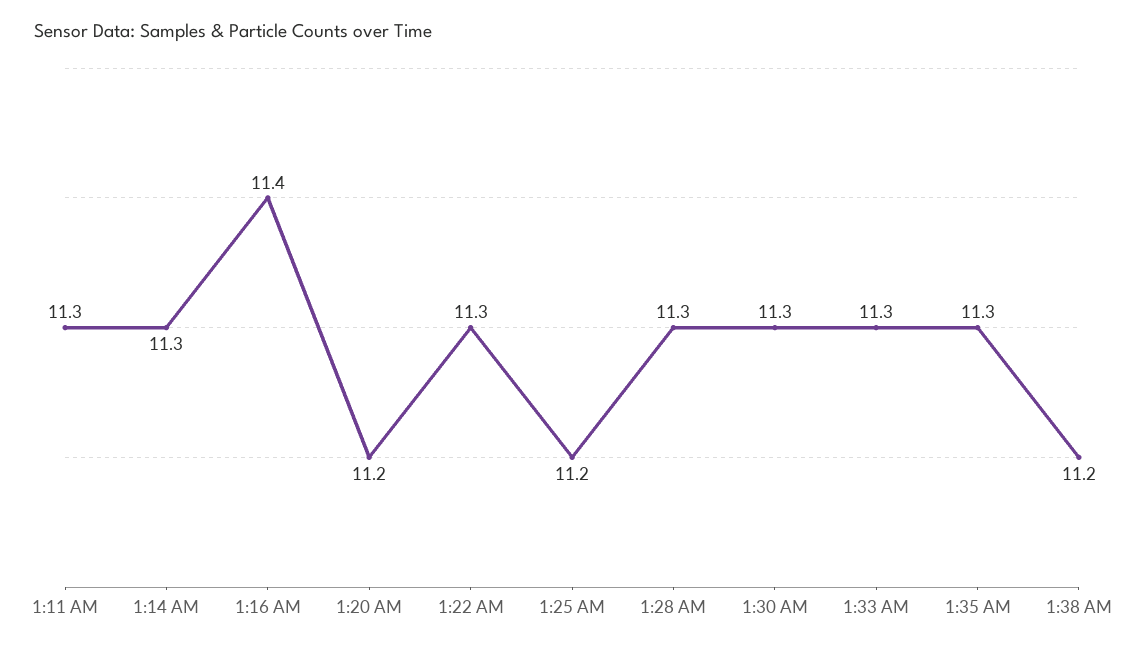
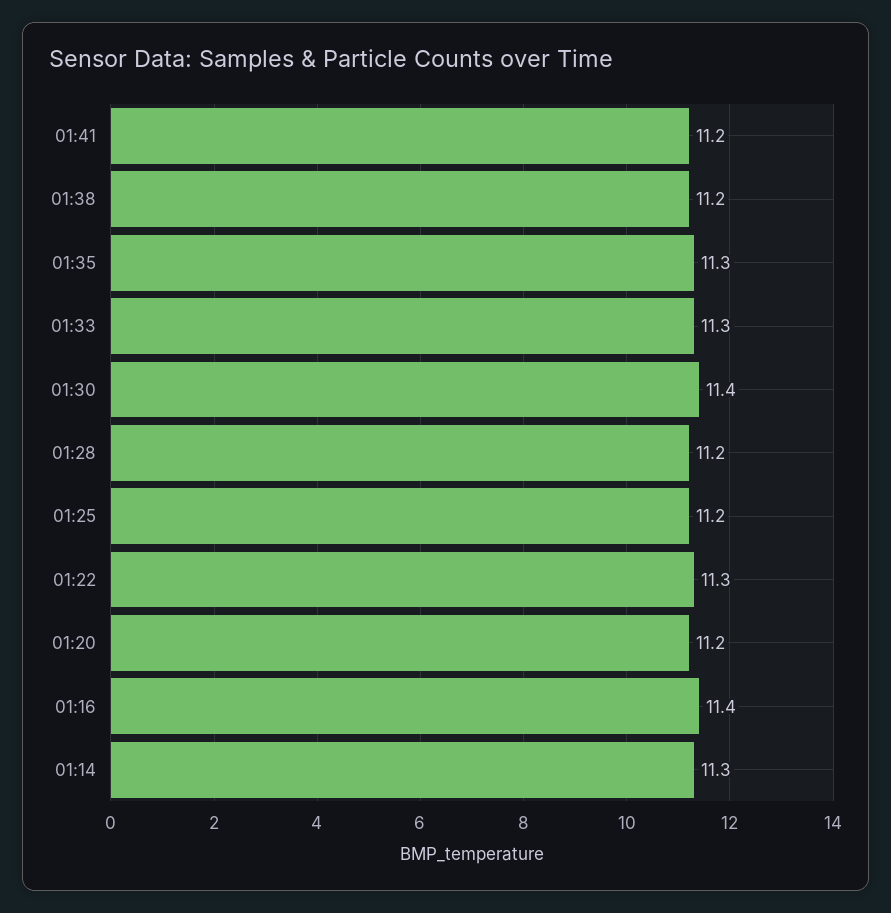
1:11 AM: 11.3 -> none
1:28 AM: 11.3 -> 11.2
1:30 AM: 11.3 -> 11.4
01:41: none -> 11.2

